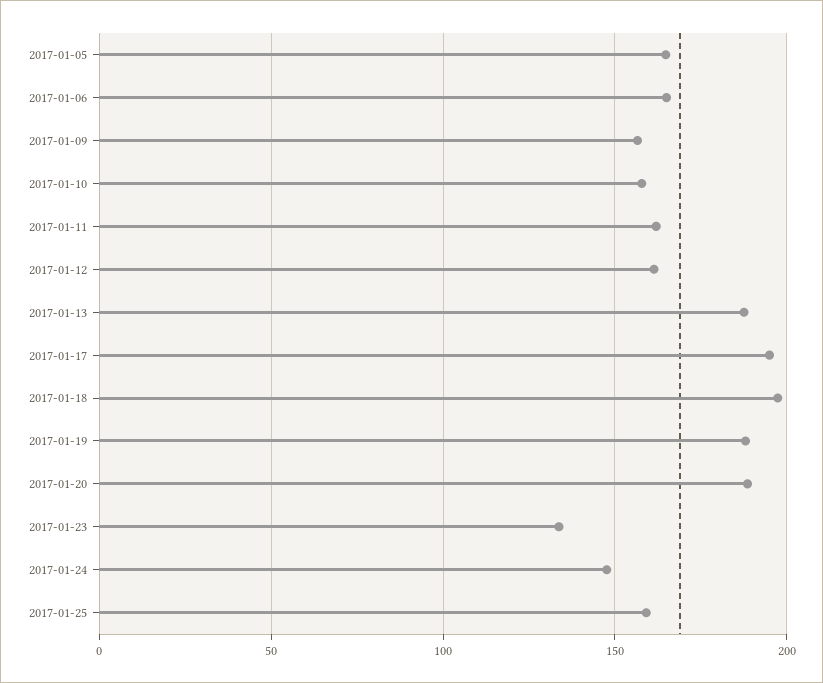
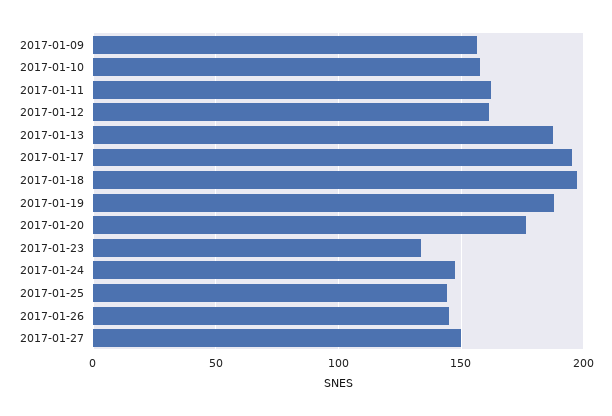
2017-01-05: 165 -> none
2017-01-06: 165 -> none
2017-01-20: 190 -> 175
2017-01-25: 160 -> 145
2017-01-26: none -> 145
2017-01-27: none -> 150

